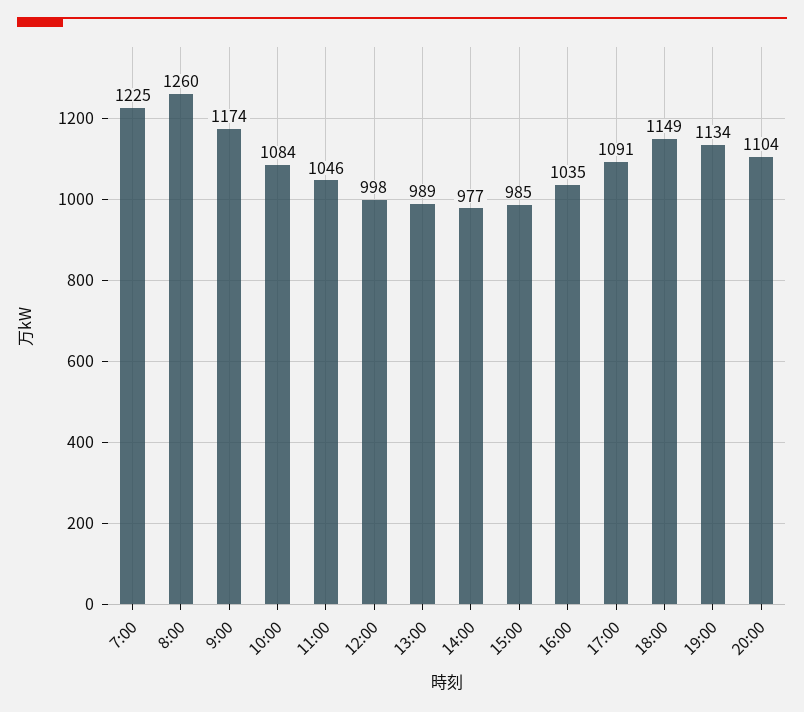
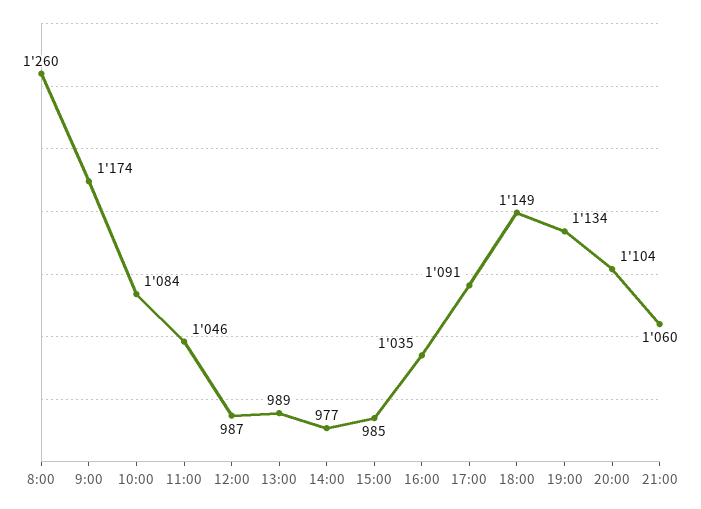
7:00: 1225 -> none
12:00: 998 -> 987
21:00: none -> 1060

